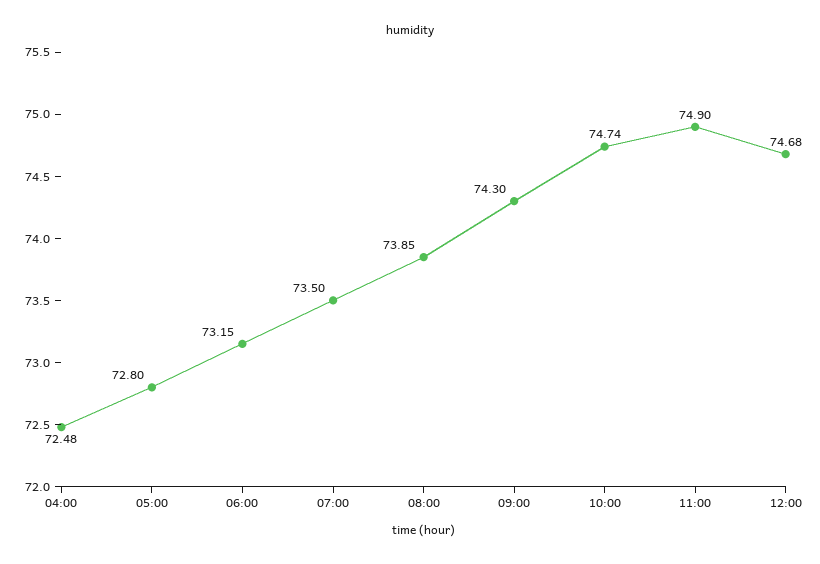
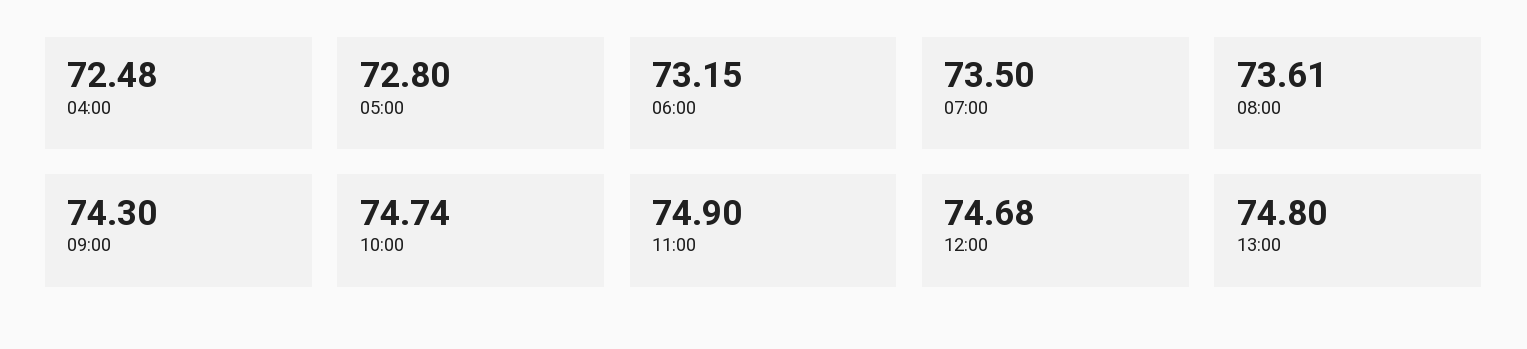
08:00: 73.85 -> 73.61
13:00: none -> 74.8

